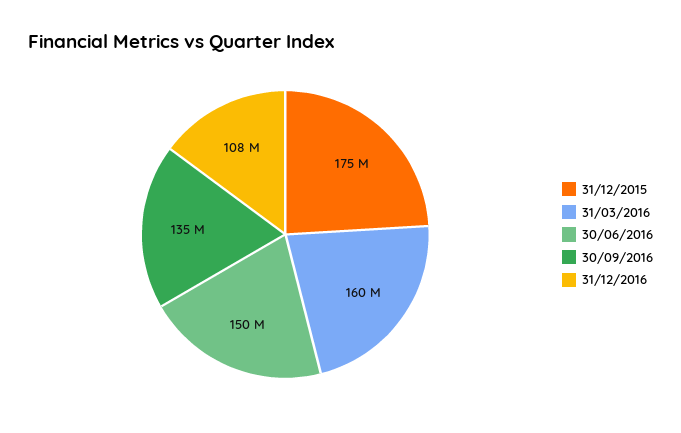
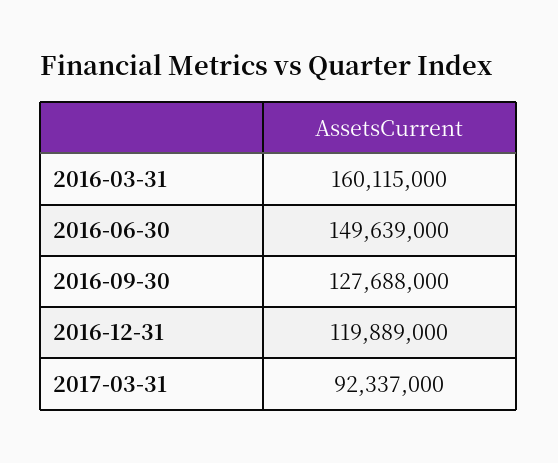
31/12/2015: 175000000 -> none
30/09/2016: 135000000 -> 127688000
31/12/2016: 108000000 -> 119889000
2017-03-31: none -> 92337000

